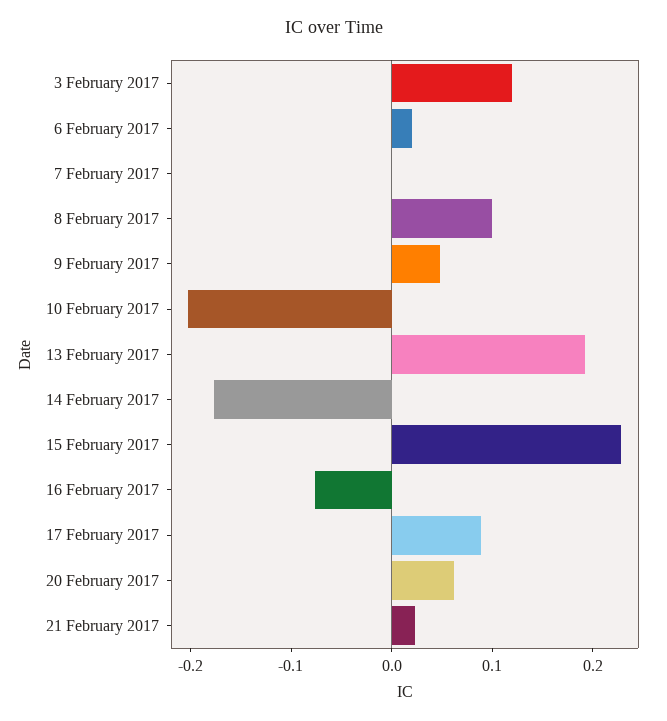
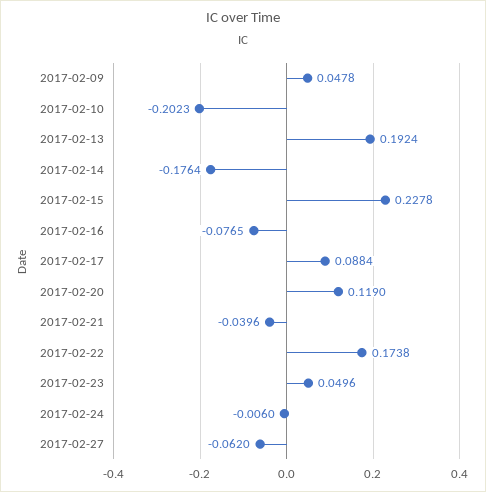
3 February 2017: 0.12 -> none
6 February 2017: 0.02 -> none
7 February 2017: 0 -> none
8 February 2017: 0.1 -> none
20 February 2017: 0.06 -> 0.119
21 February 2017: 0.02 -> -0.0396
2017-02-22: none -> 0.1738
2017-02-23: none -> 0.0496
2017-02-24: none -> -0.006
2017-02-27: none -> -0.062

